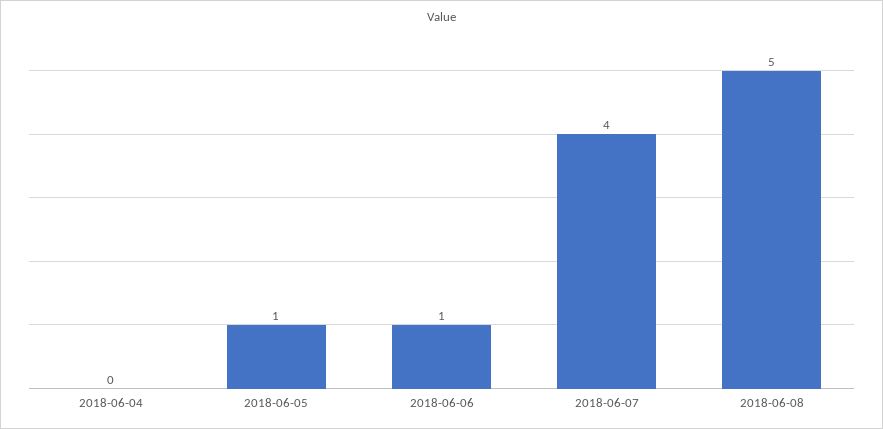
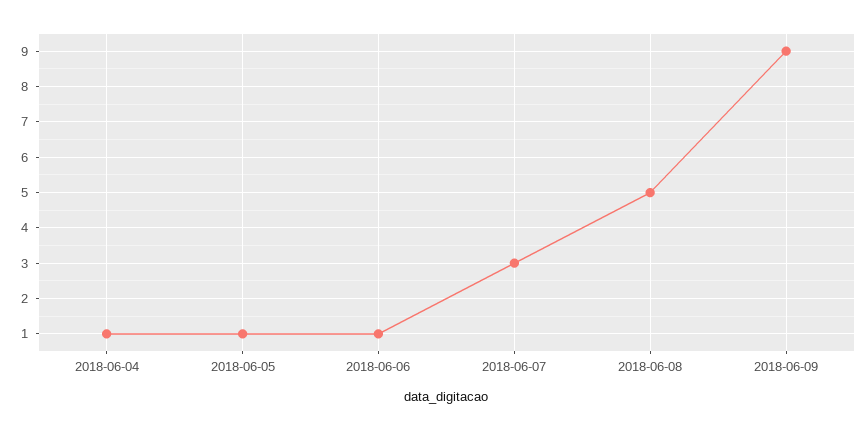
2018-06-04: 0 -> 1
2018-06-07: 4 -> 3
2018-06-09: none -> 9

